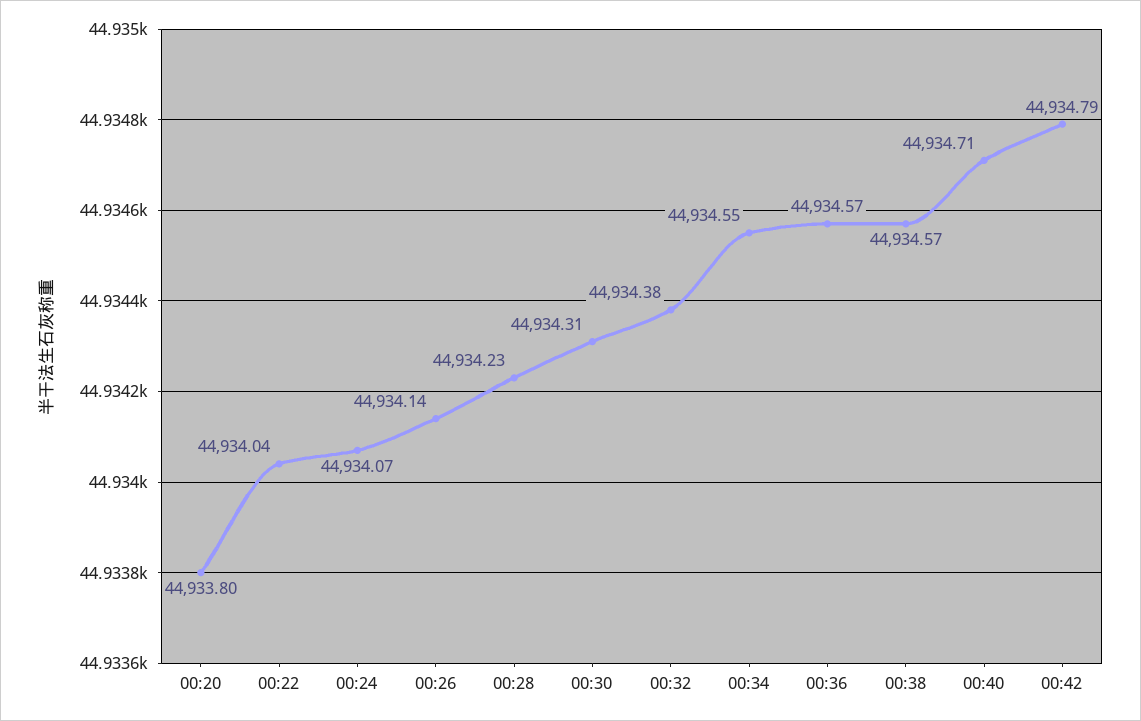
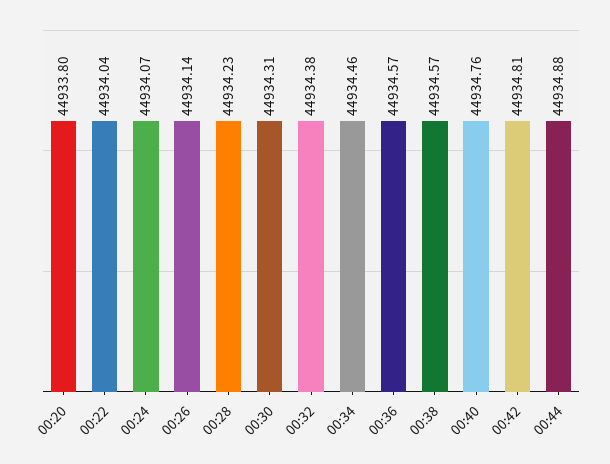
00:34: 44934.55 -> 44934.46
00:40: 44934.71 -> 44934.76
00:42: 44934.79 -> 44934.81
00:44: none -> 44934.88

